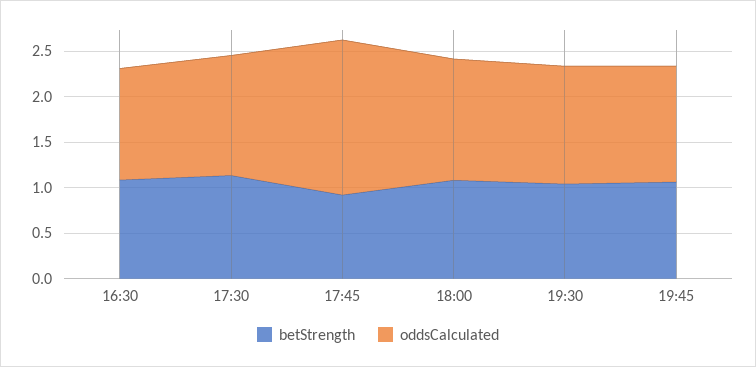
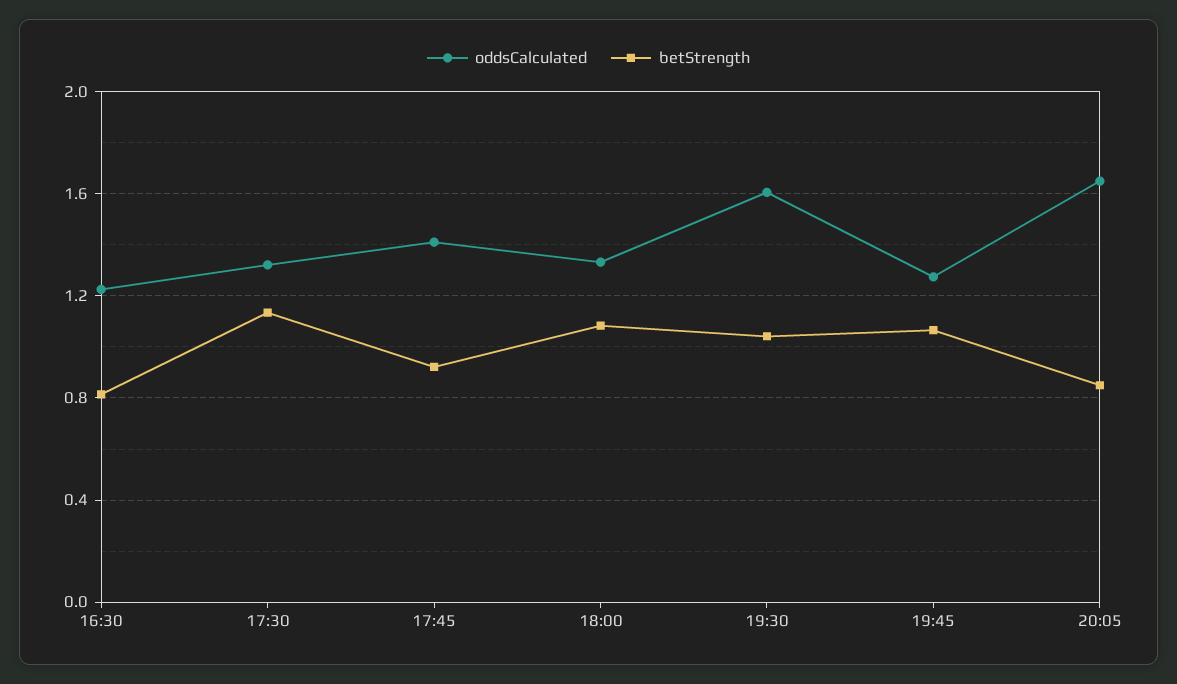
betStrength, 16:30: 1.1 -> 0.8
oddsCalculated, 17:45: 1.7 -> 1.4
oddsCalculated, 19:30: 1.3 -> 1.6
oddsCalculated, 20:05: none -> 1.65
betStrength, 20:05: none -> 0.85

